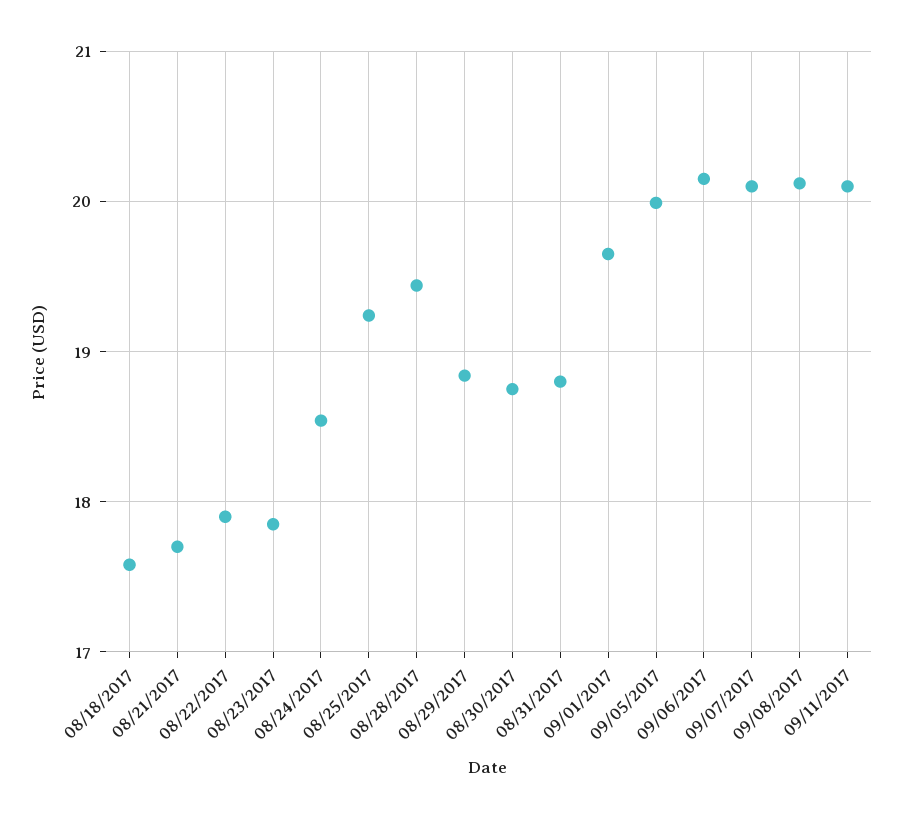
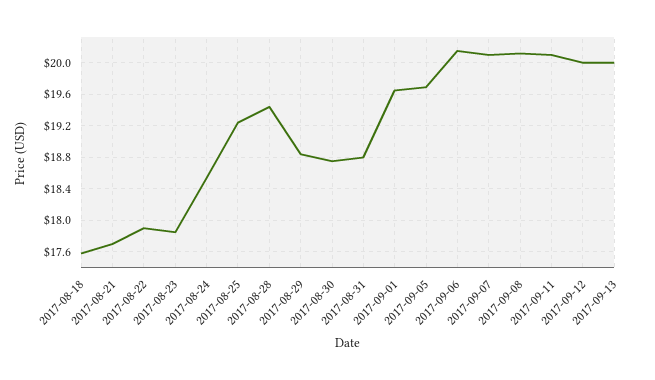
09/05/2017: 20 -> 19.7
2017-09-12: none -> 20
2017-09-13: none -> 20

